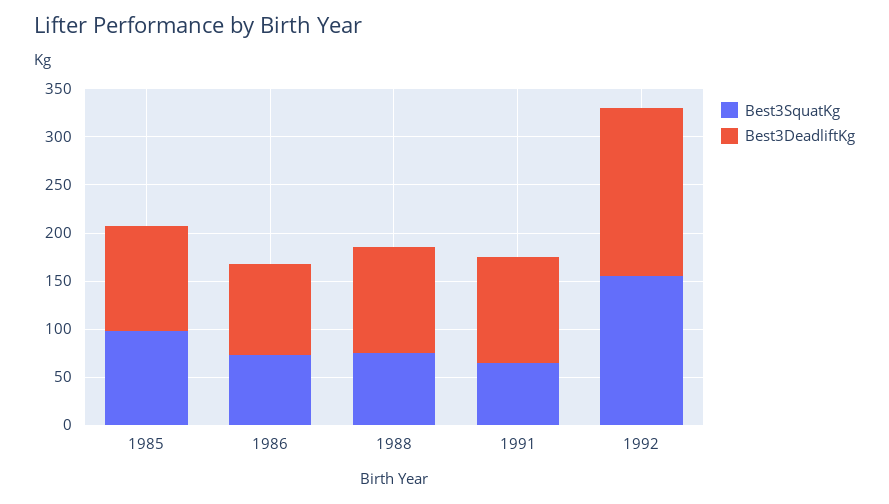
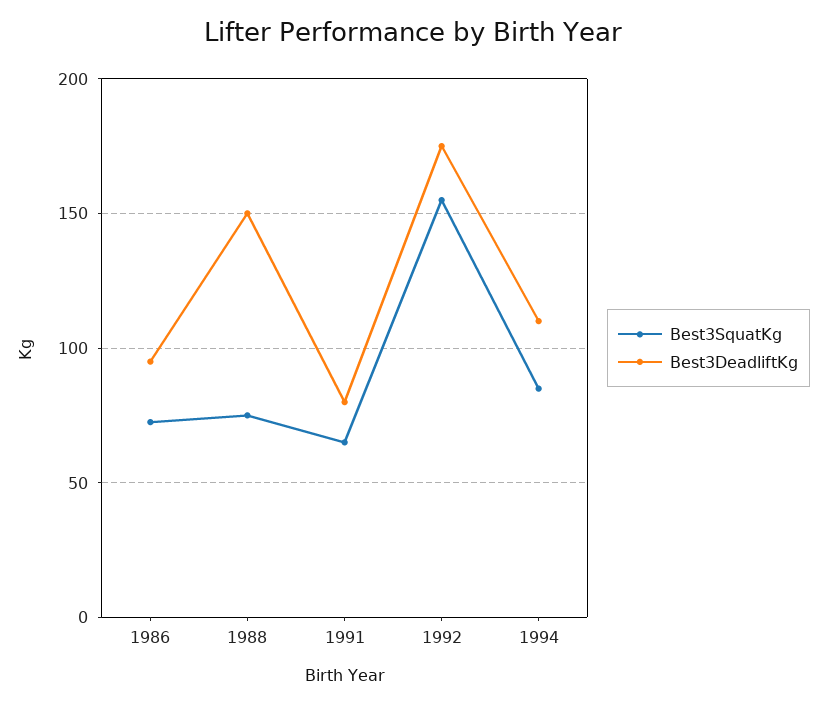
Best3SquatKg, 1985: 100 -> none
Best3DeadliftKg, 1985: 110 -> none
Best3DeadliftKg, 1988: 110 -> 150
Best3DeadliftKg, 1991: 110 -> 80
Best3SquatKg, 1994: none -> 85
Best3DeadliftKg, 1994: none -> 110

